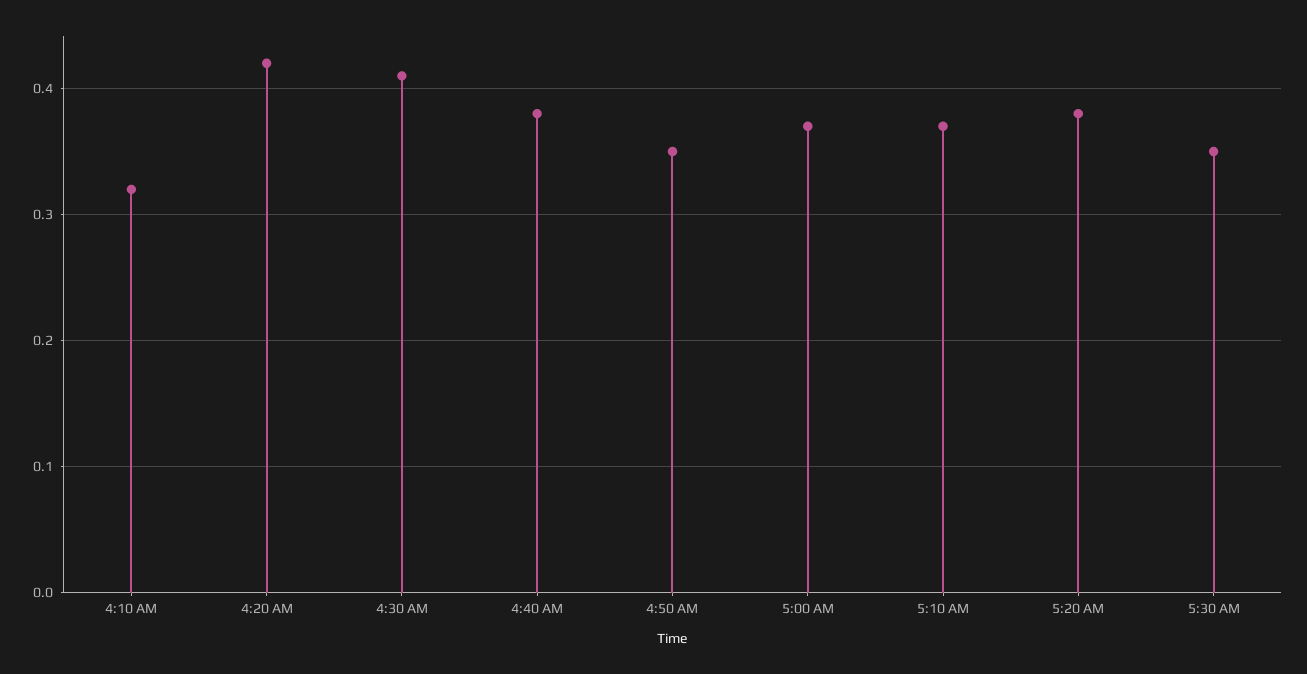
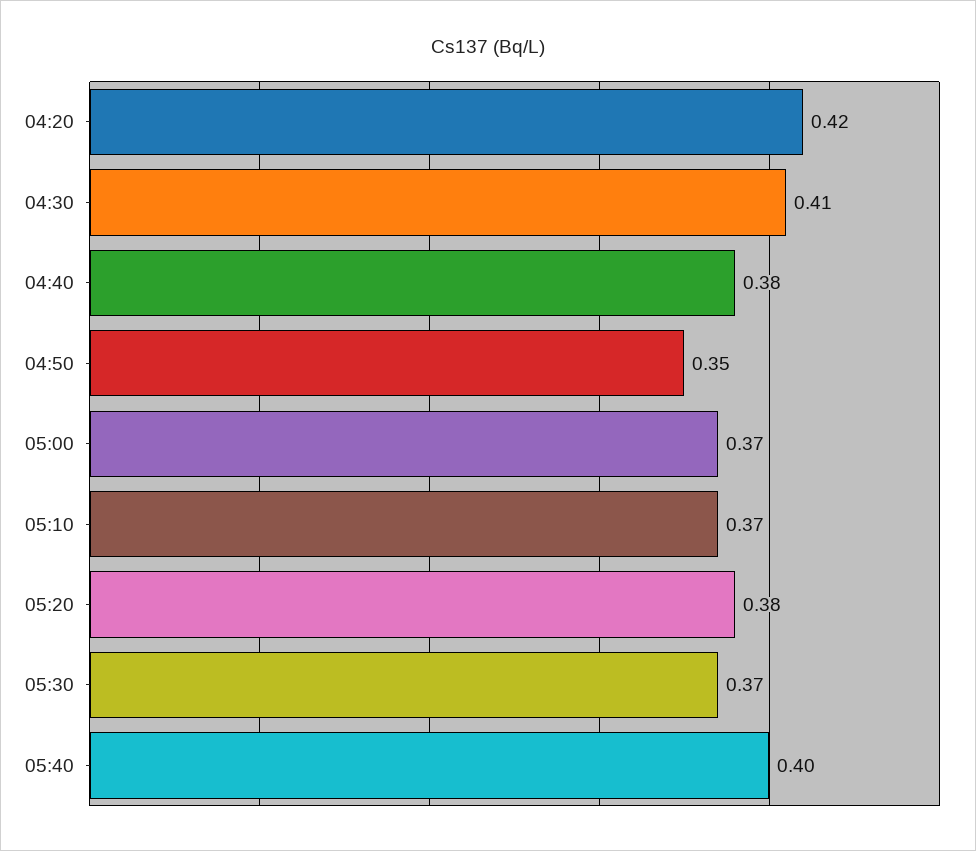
4:10 AM: 0.32 -> none
5:30 AM: 0.35 -> 0.37
05:40: none -> 0.4

